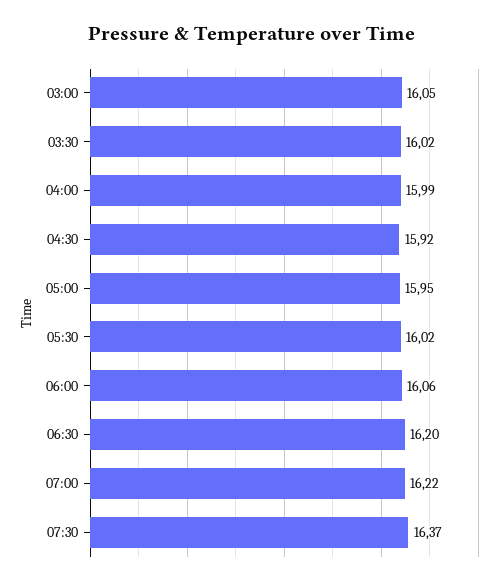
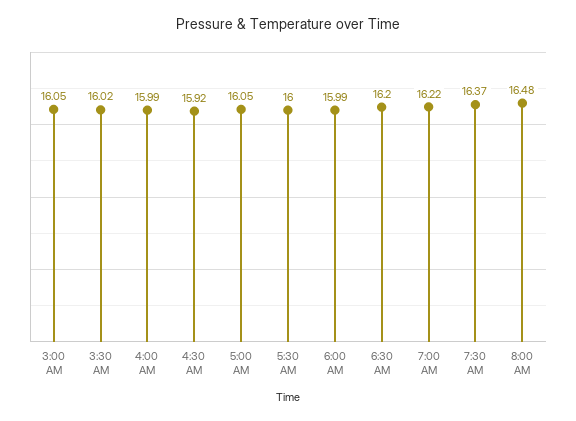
05:00: 15.95 -> 16.05
05:30: 16.02 -> 16
06:00: 16.06 -> 15.99
8:00 AM: none -> 16.48

